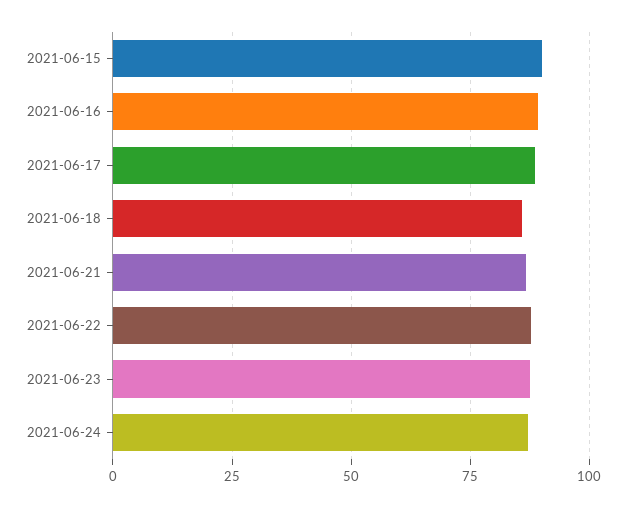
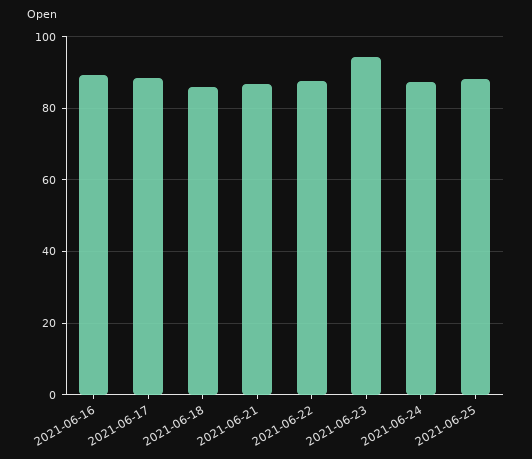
2021-06-15: 90 -> none
2021-06-23: 87.5 -> 94
2021-06-25: none -> 88

